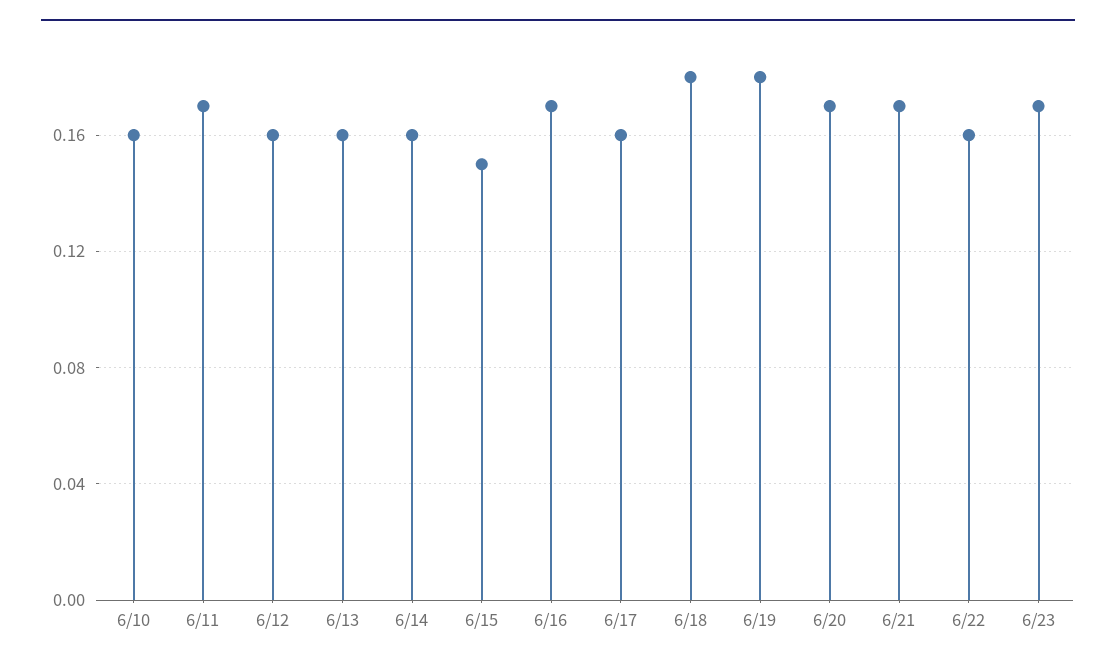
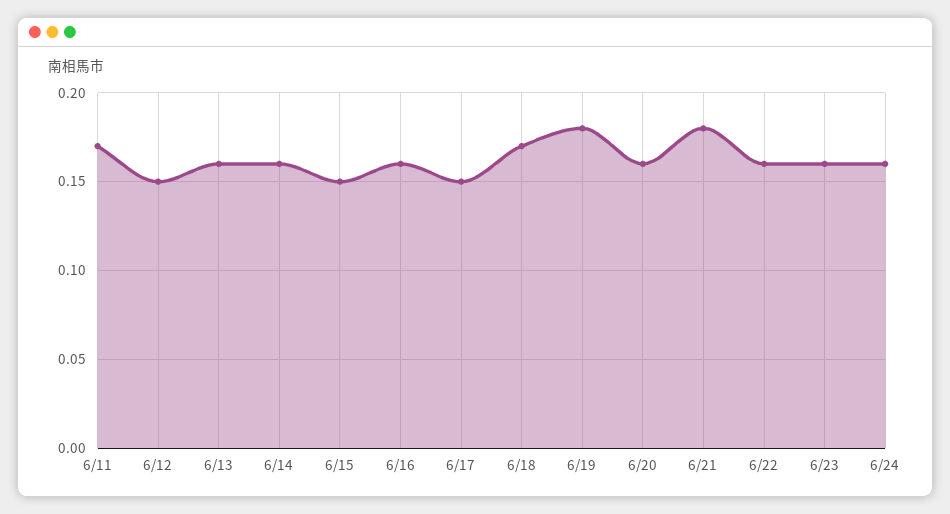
6/10: 0.16 -> none
6/12: 0.16 -> 0.15
6/16: 0.17 -> 0.16
6/17: 0.16 -> 0.15
6/18: 0.18 -> 0.17
6/20: 0.17 -> 0.16
6/21: 0.17 -> 0.18
6/23: 0.17 -> 0.16
6/24: none -> 0.16

